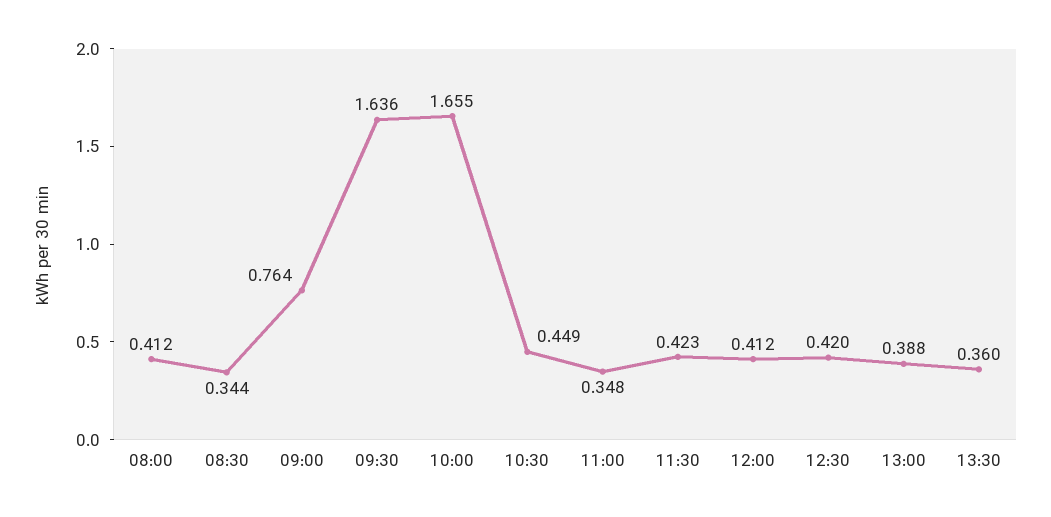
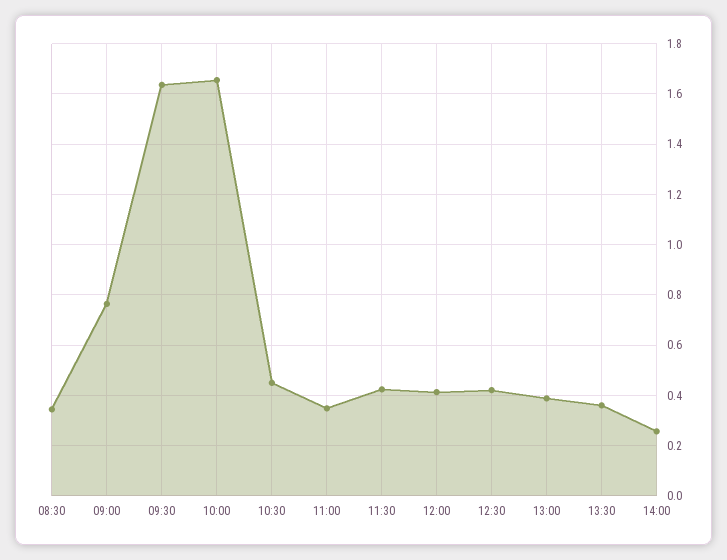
08:00: 0.412 -> none
14:00: none -> 0.25

